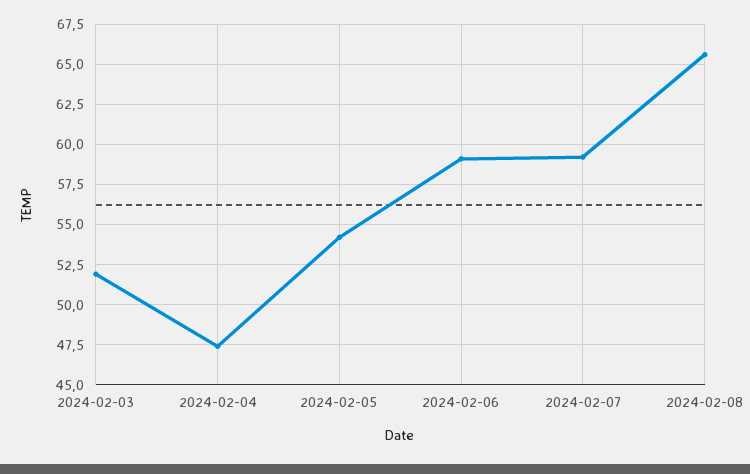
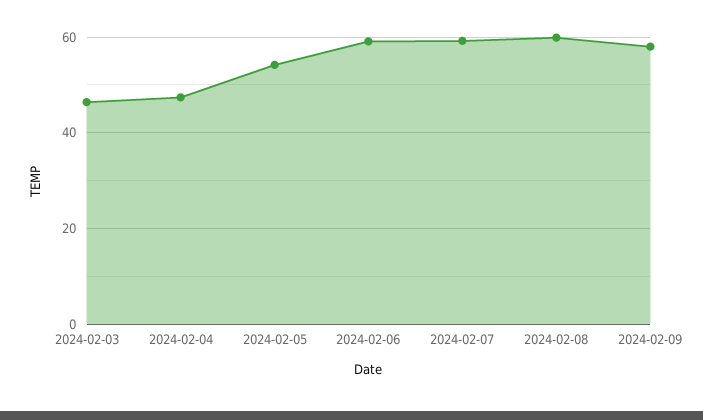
2024-02-03: 52 -> 46
2024-02-08: 65.5 -> 60
2024-02-09: none -> 58

